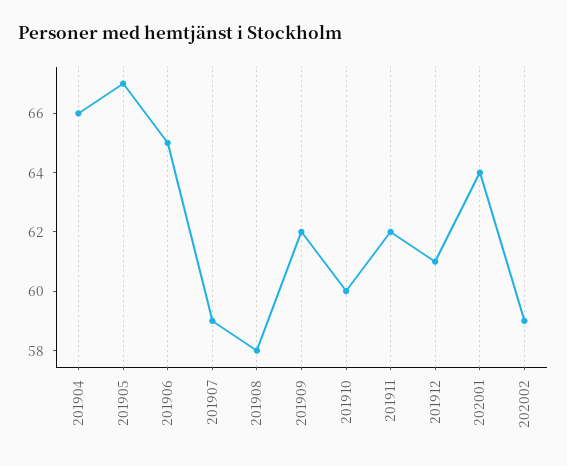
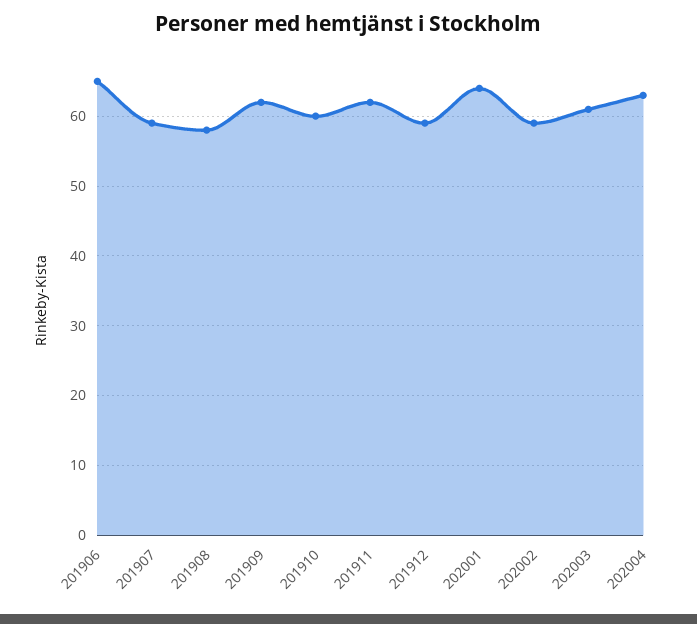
201904: 66 -> none
201905: 67 -> none
201912: 61 -> 59
202003: none -> 61
202004: none -> 63

